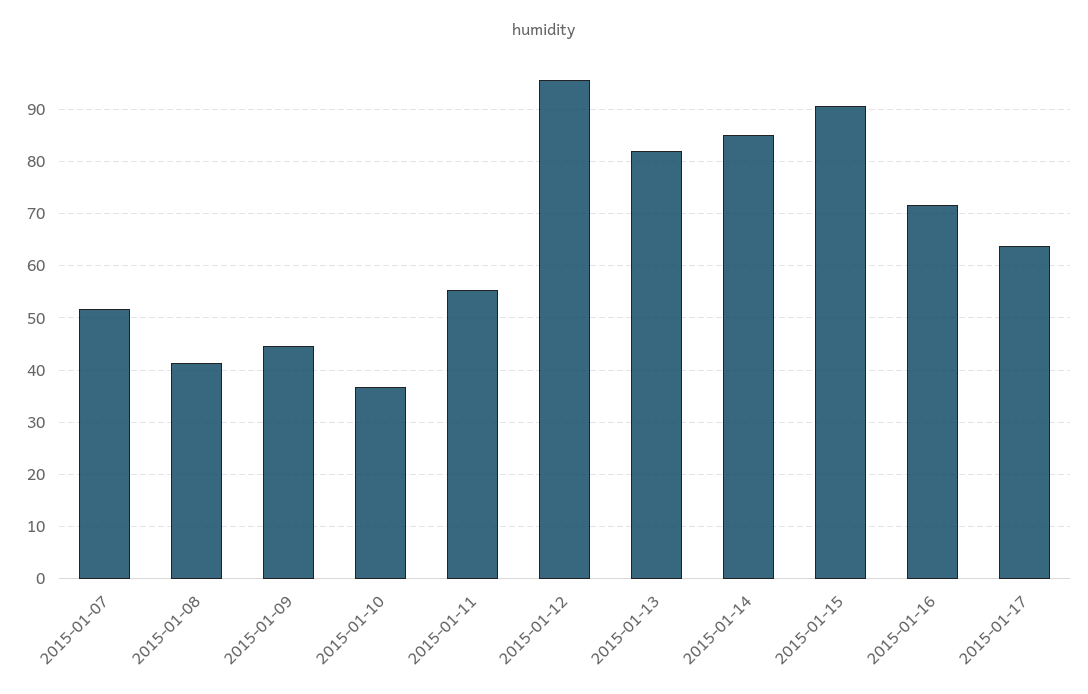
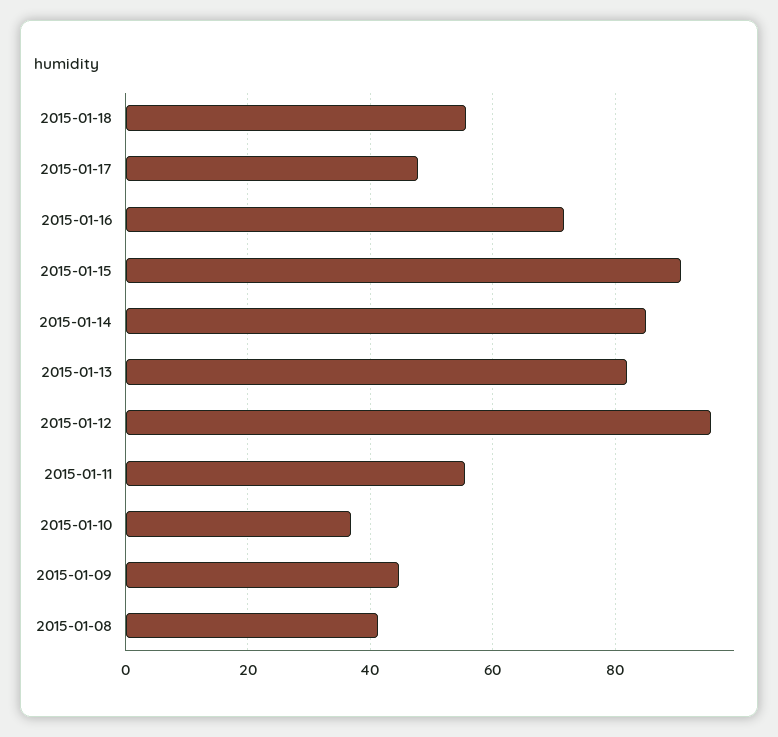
2015-01-07: 52 -> none
2015-01-17: 64 -> 48
2015-01-18: none -> 56

